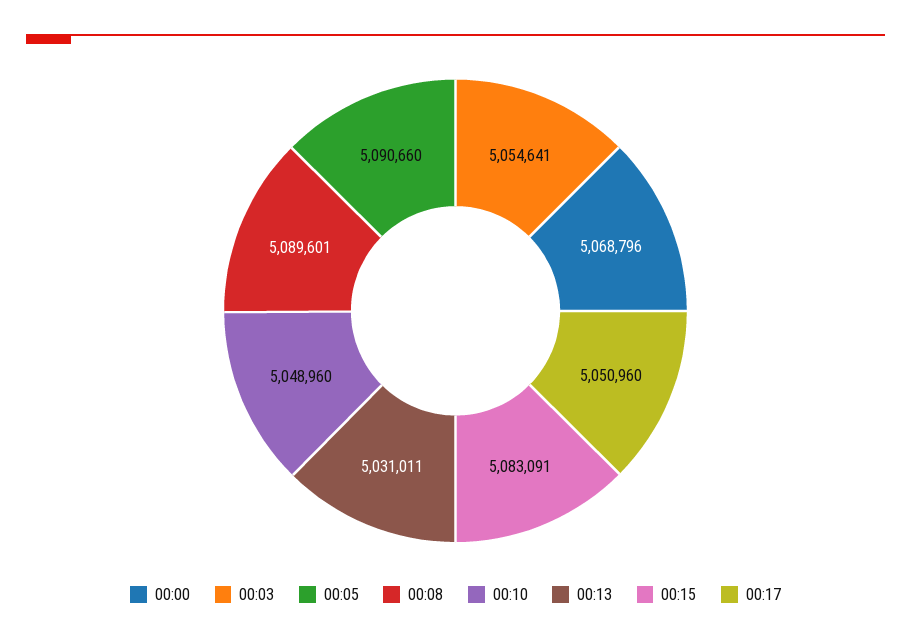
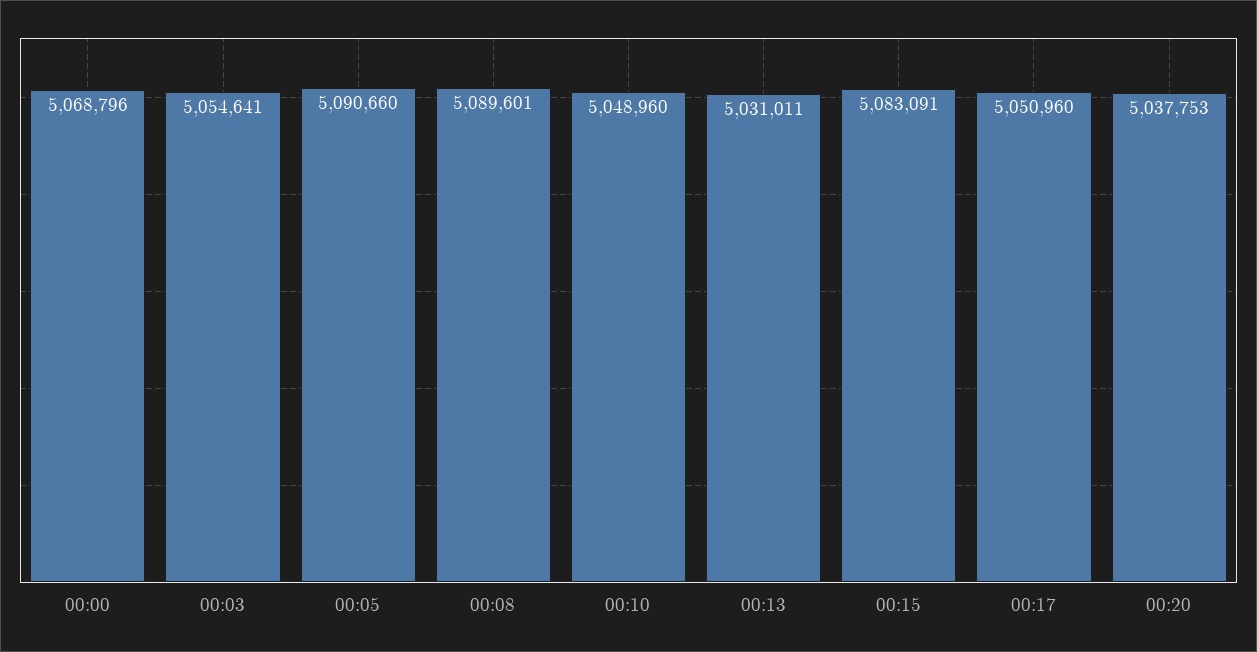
00:20: none -> 5037753

